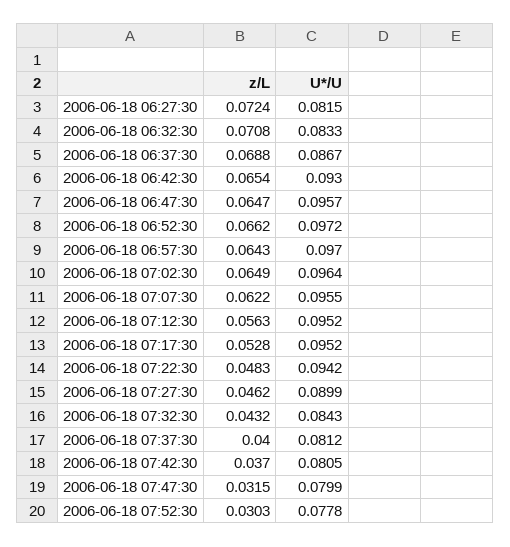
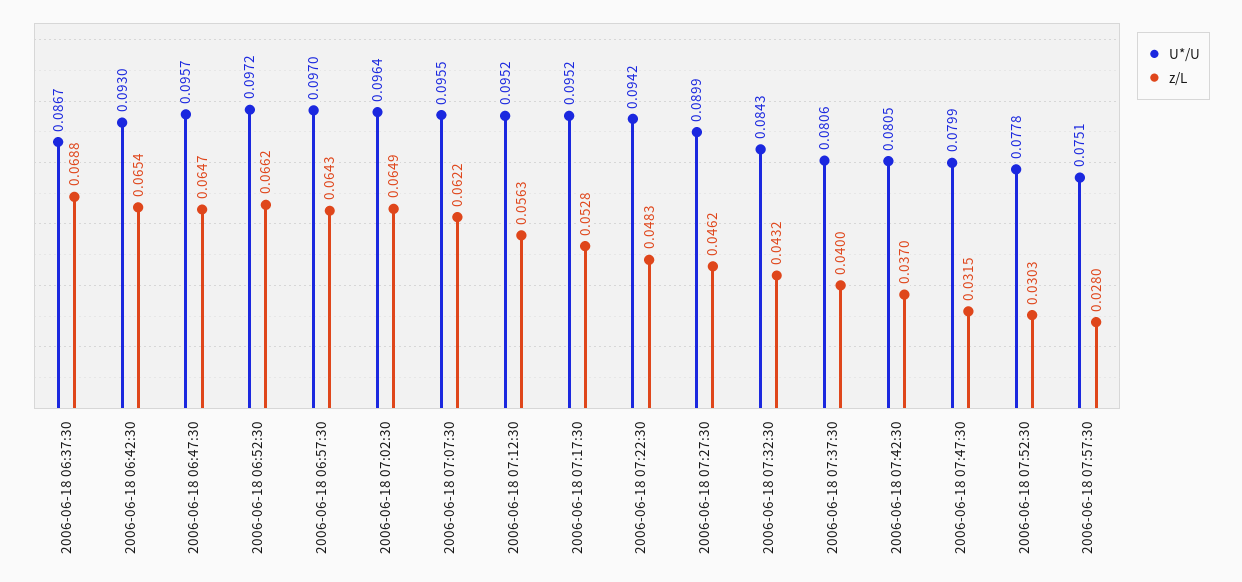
z/L, 2006-06-18 06:27:30: 0.0724 -> none
U*/U, 2006-06-18 06:27:30: 0.0815 -> none
z/L, 2006-06-18 06:32:30: 0.0708 -> none
U*/U, 2006-06-18 06:32:30: 0.0833 -> none
U*/U, 2006-06-18 07:37:30: 0.0812 -> 0.0806
U*/U, 2006-06-18 07:57:30: none -> 0.0751
z/L, 2006-06-18 07:57:30: none -> 0.028

